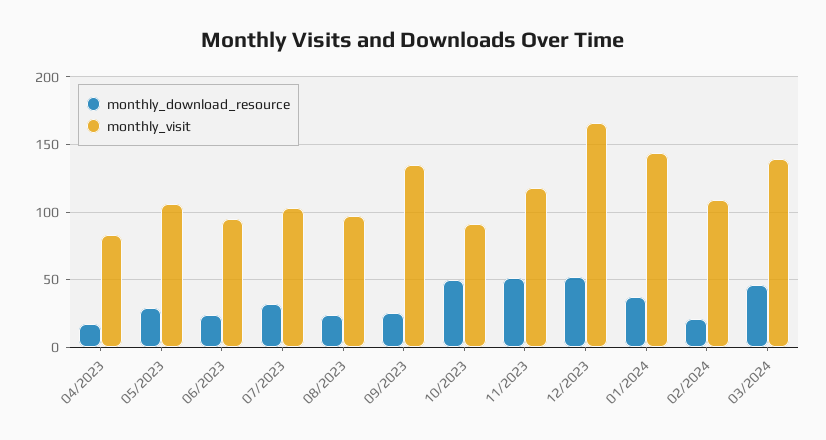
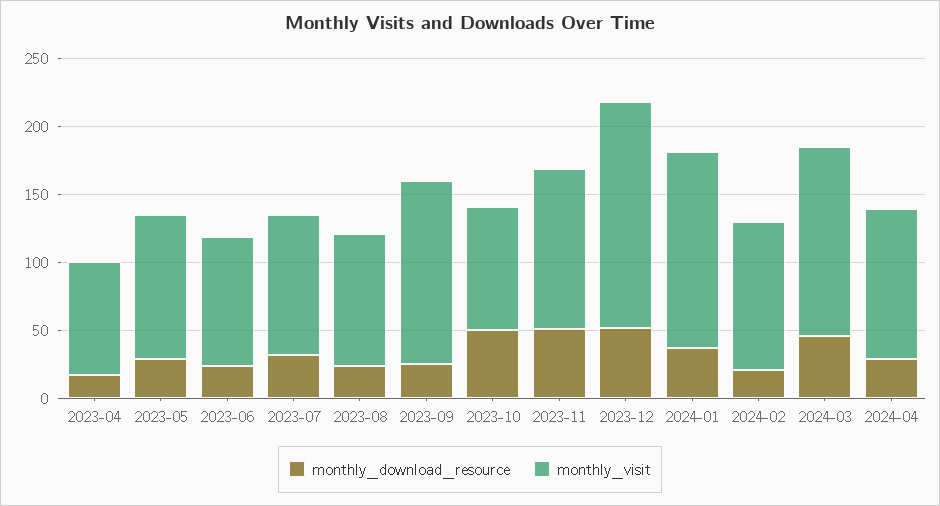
monthly_download_resource, 2024-04: none -> 30
monthly_visit, 2024-04: none -> 110

